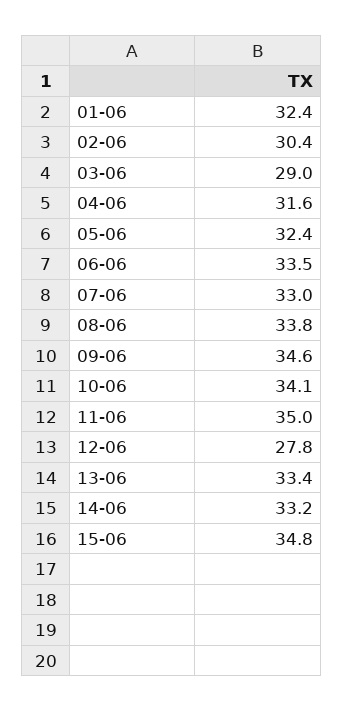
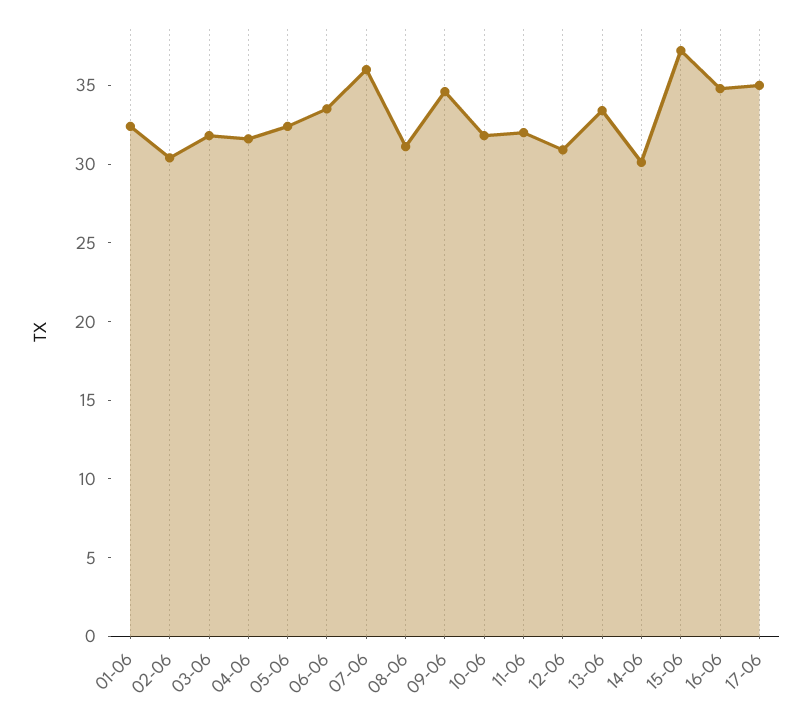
03-06: 29 -> 32
07-06: 33 -> 36
08-06: 33.8 -> 31
10-06: 34.1 -> 32
11-06: 35 -> 32
12-06: 27.8 -> 31
14-06: 33.2 -> 30
15-06: 34.8 -> 37
16-06: none -> 35
17-06: none -> 35

